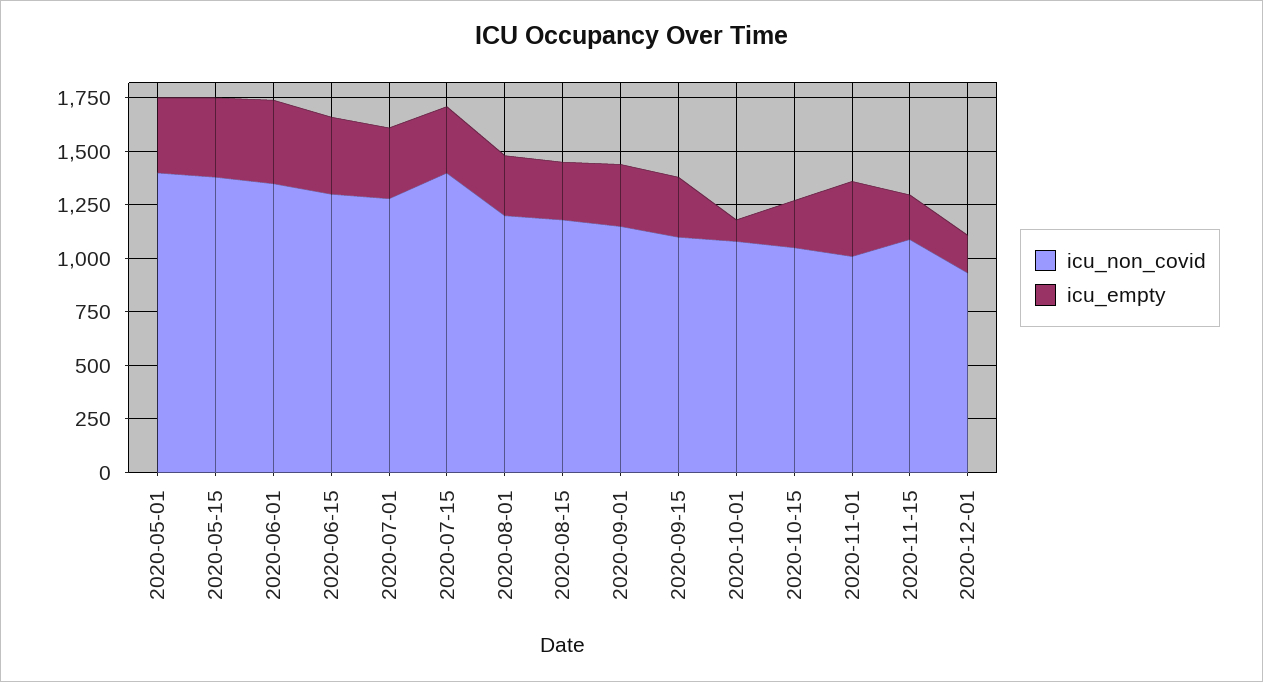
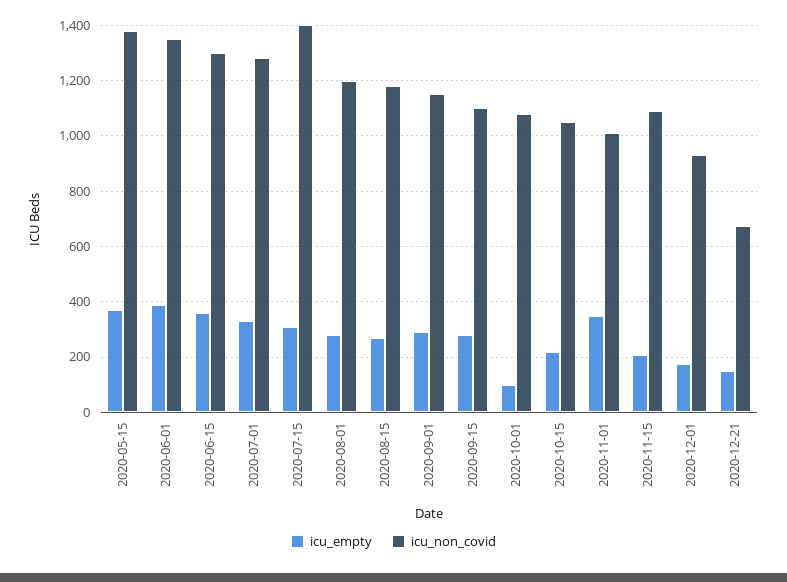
icu_non_covid, 2020-05-01: 1400 -> none
icu_empty, 2020-05-01: 350 -> none
icu_empty, 2020-12-21: none -> 150
icu_non_covid, 2020-12-21: none -> 675

